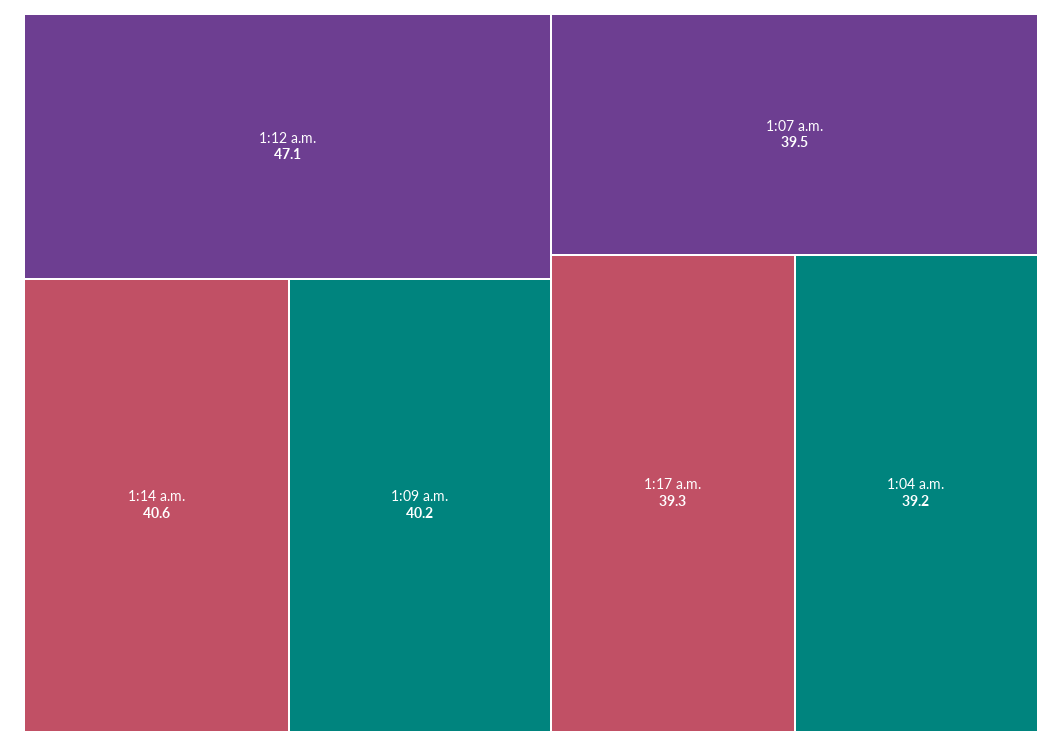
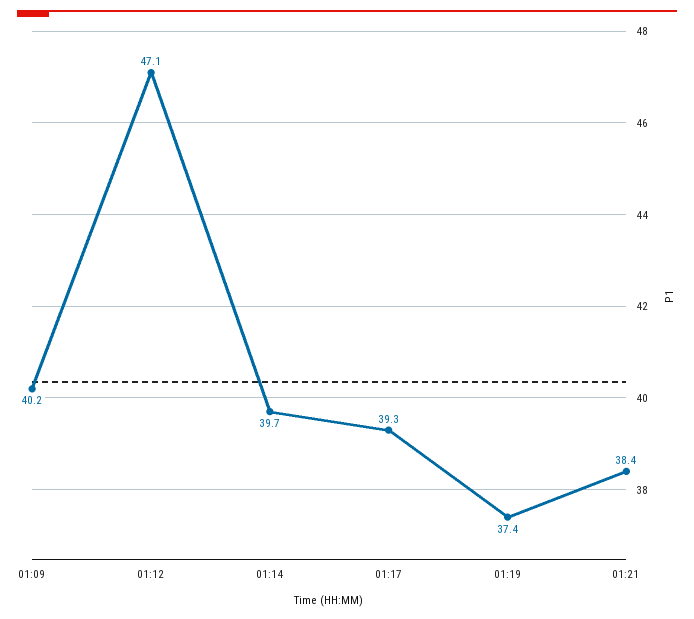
1:14 a.m.: 40.6 -> 39.7
1:07 a.m.: 39.5 -> none
1:04 a.m.: 39.2 -> none
01:19: none -> 37.4
01:21: none -> 38.4

